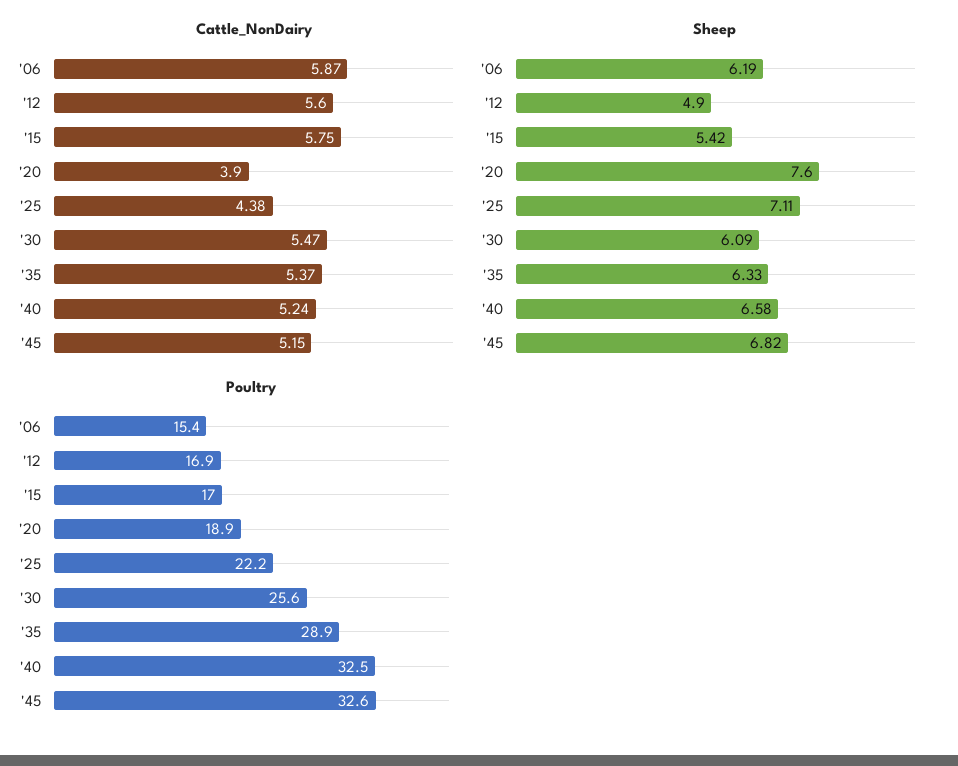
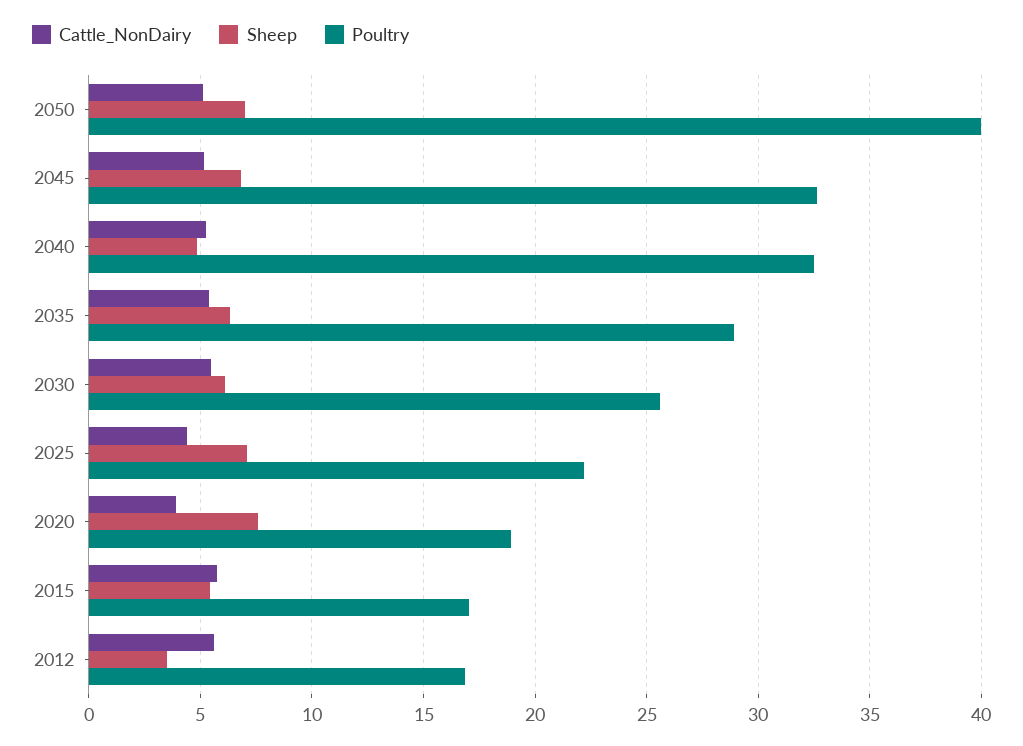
Cattle_NonDairy, '06: 5.87 -> none
Sheep, '06: 6.19 -> none
Sheep, '12: 4.9 -> 3.5
Sheep, '40: 6.58 -> 5
Poultry, '06: 15.4 -> none
Cattle_NonDairy, 2050: none -> 5
Sheep, 2050: none -> 7
Poultry, 2050: none -> 40

